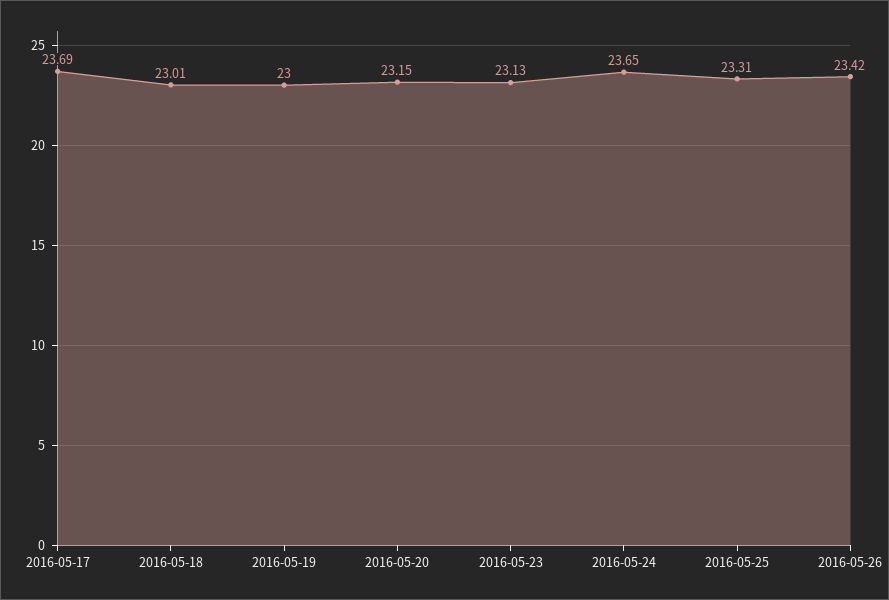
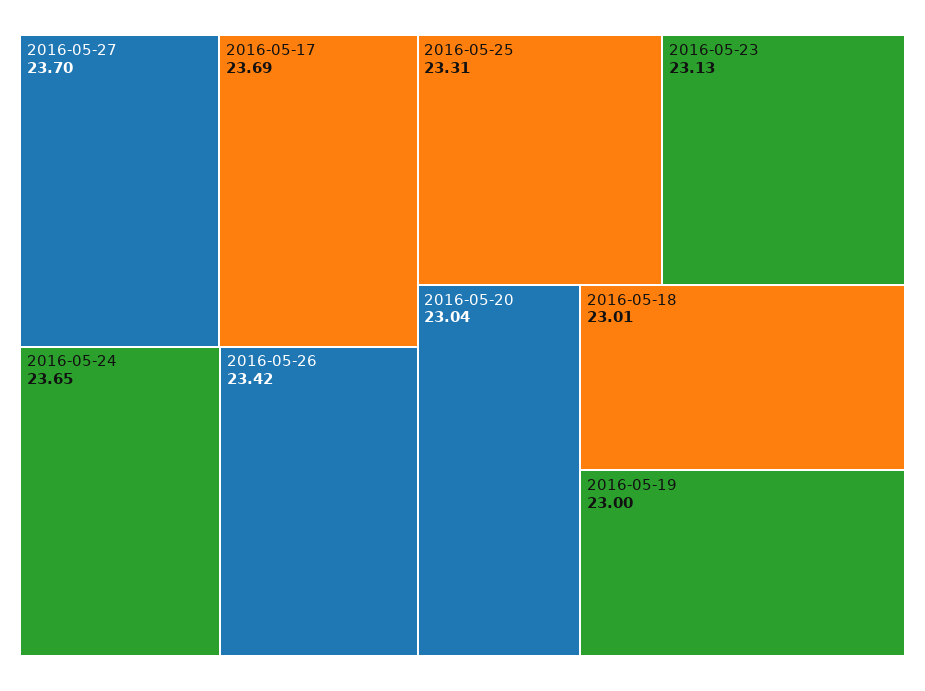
2016-05-20: 23.15 -> 23.04
2016-05-27: none -> 23.7

